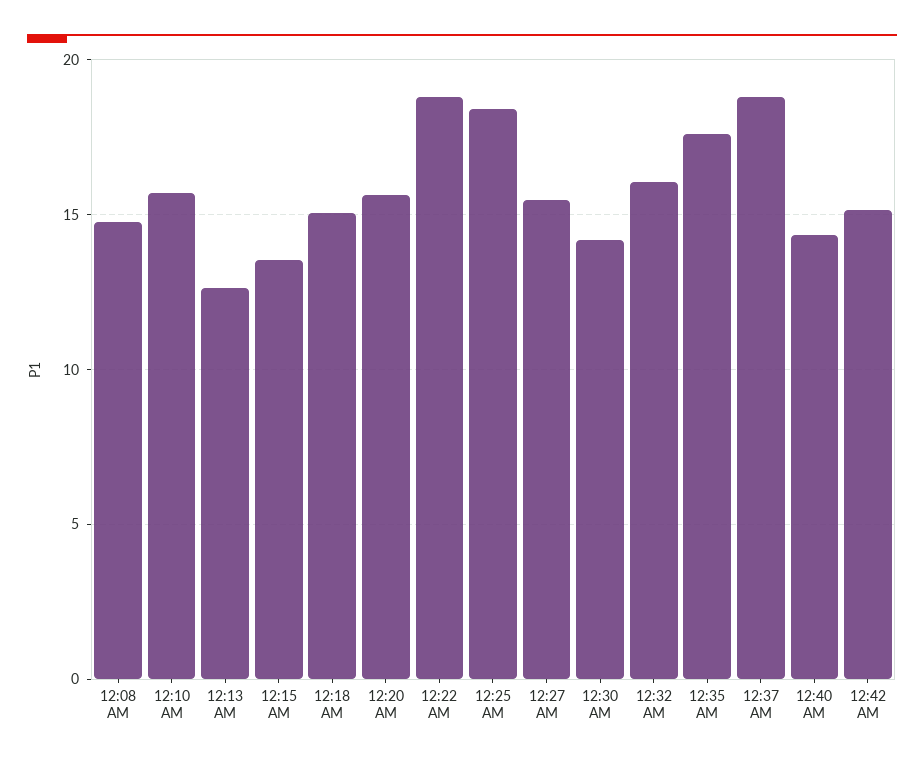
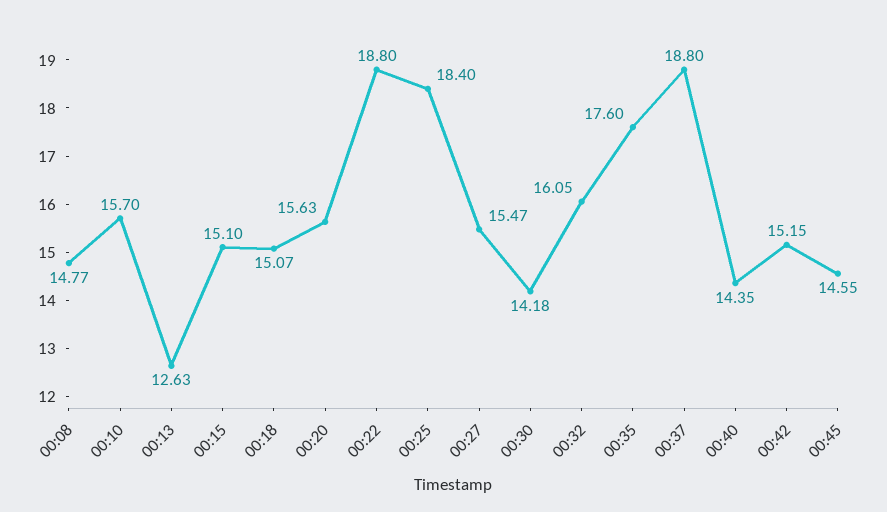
12:15 AM: 13.5 -> 15.1
00:45: none -> 14.55

